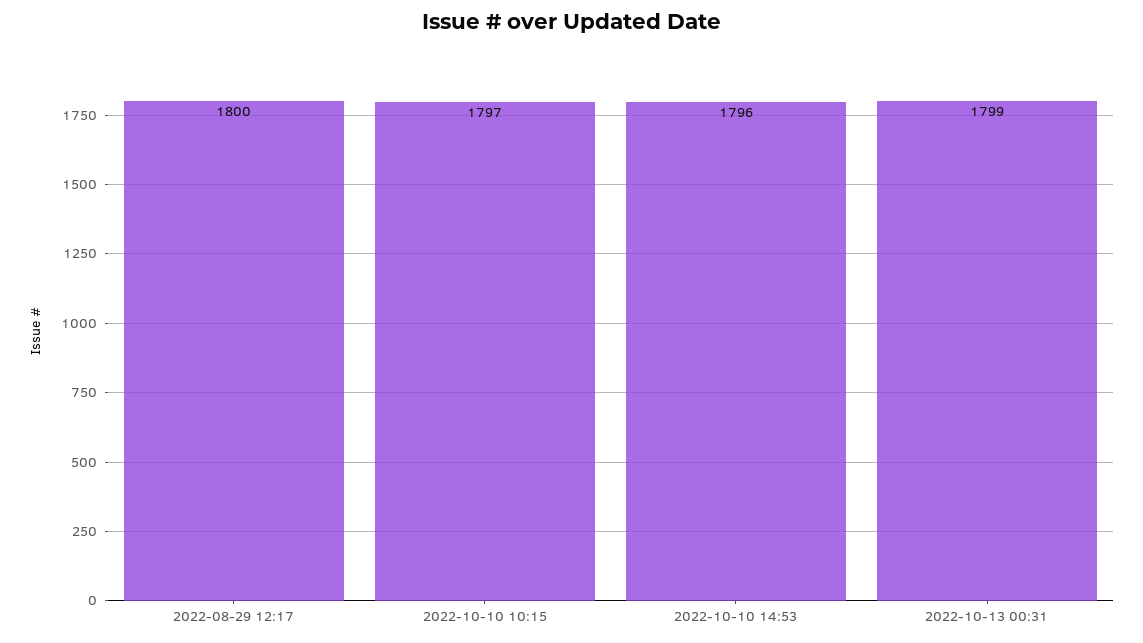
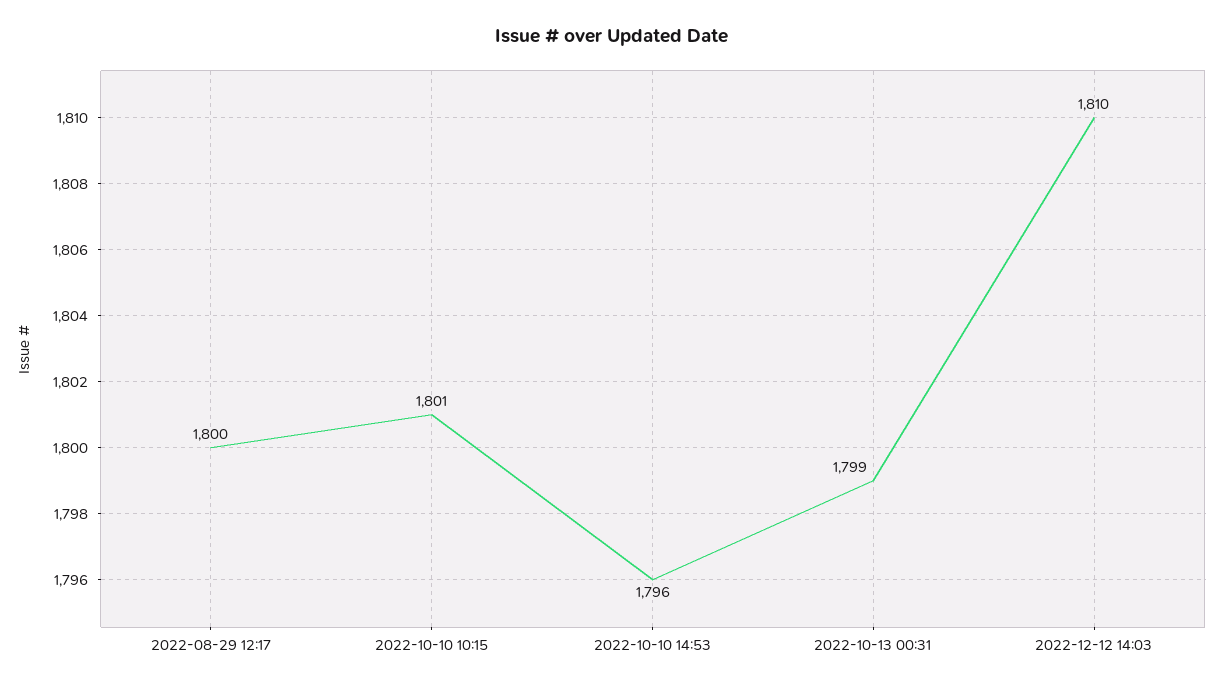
2022-10-10 10:15: 1797 -> 1801
2022-12-12 14:03: none -> 1810

